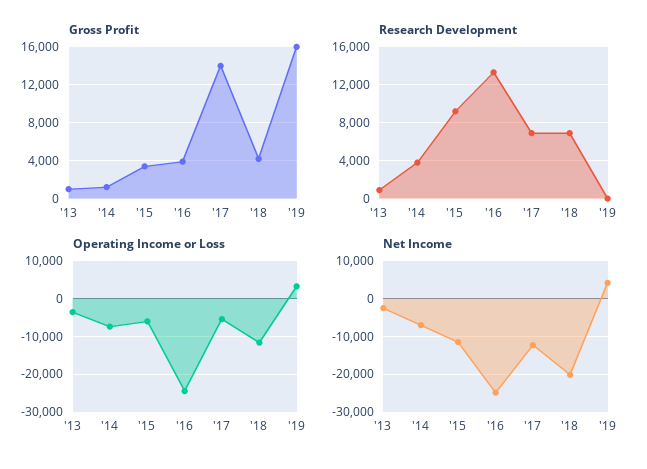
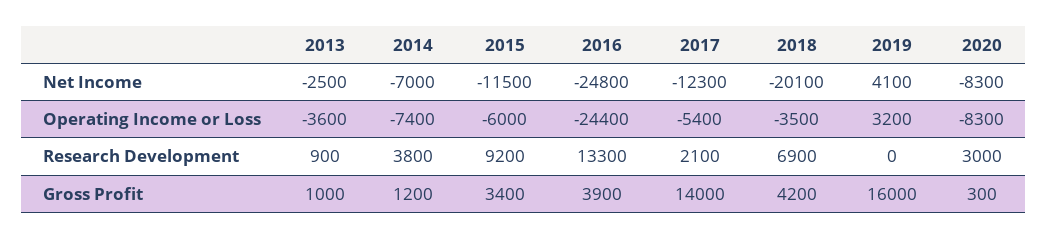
Research Development, '17: 7000 -> 2100
Operating Income or Loss, '18: -12000 -> -3500
Net Income, 2020: none -> -8300
Operating Income or Loss, 2020: none -> -8300
Research Development, 2020: none -> 3000
Gross Profit, 2020: none -> 300

